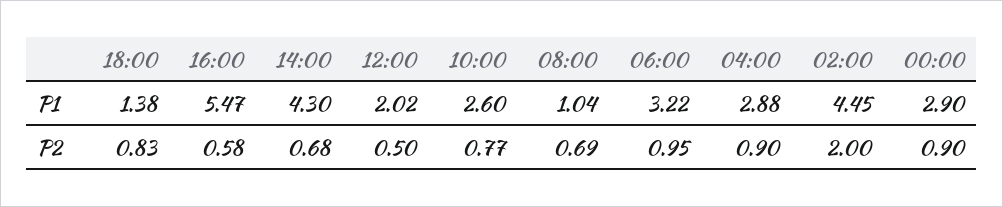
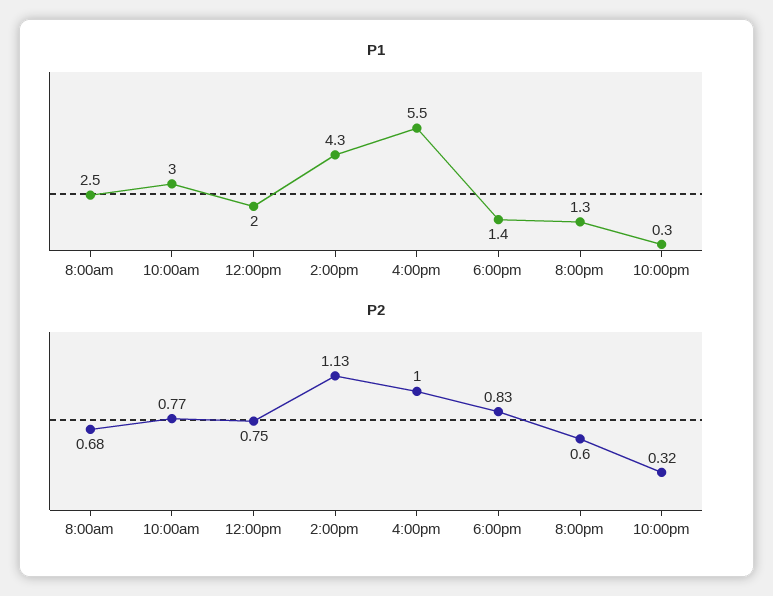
P1, 10:00: 2.6 -> 3
P1, 08:00: 1.04 -> 2.5
P1, 06:00: 3.22 -> none
P1, 04:00: 2.88 -> none
P1, 02:00: 4.45 -> none
P1, 00:00: 2.9 -> none
P2, 16:00: 0.58 -> 1
P2, 14:00: 0.68 -> 1.13
P2, 12:00: 0.5 -> 0.75
P2, 08:00: 0.69 -> 0.68
P2, 06:00: 0.95 -> none
P2, 04:00: 0.9 -> none
P2, 02:00: 2 -> none
P2, 00:00: 0.9 -> none
P1, 8:00pm: none -> 1.3
P1, 10:00pm: none -> 0.3
P2, 8:00pm: none -> 0.6
P2, 10:00pm: none -> 0.32

